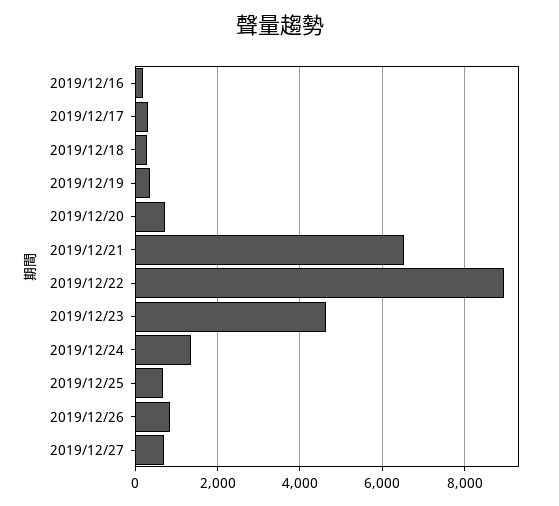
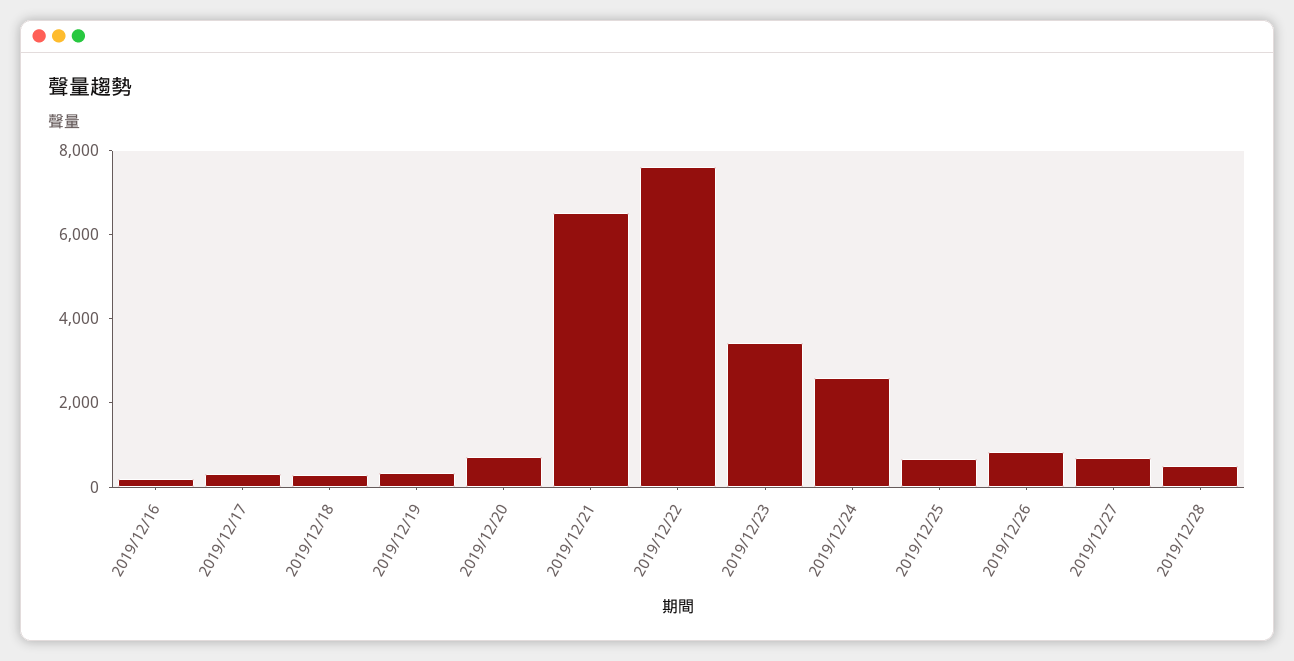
2019/12/22: 9000 -> 7500
2019/12/23: 4600 -> 3500
2019/12/24: 1400 -> 2500
2019/12/28: none -> 500

